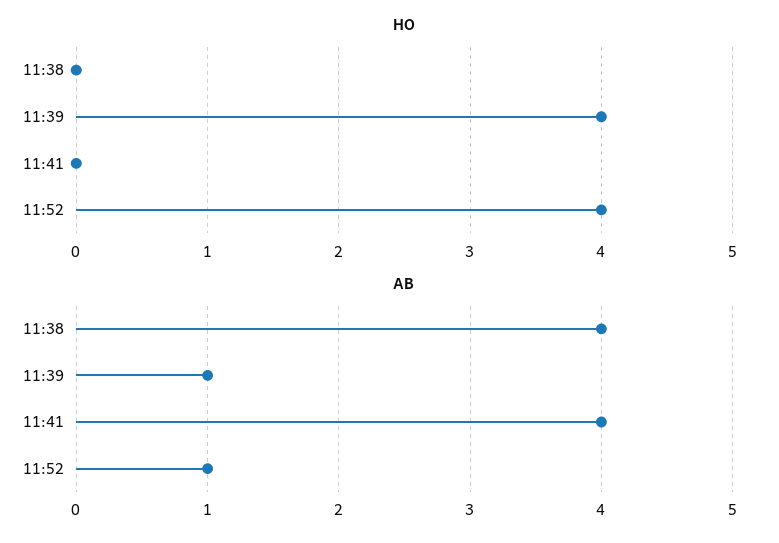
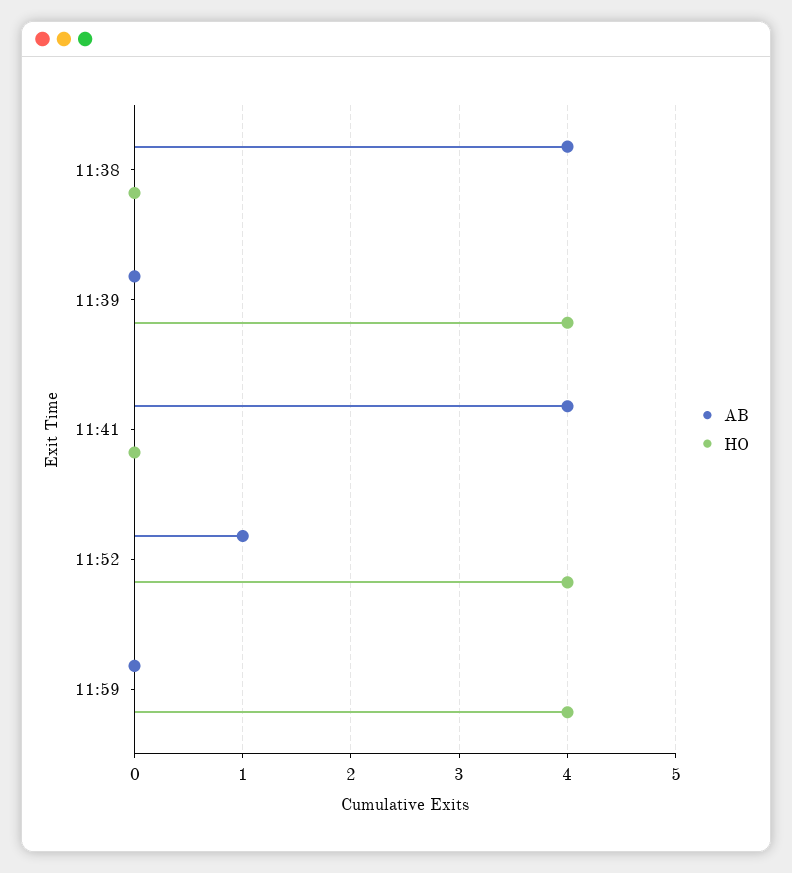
AB, 11:39: 1 -> 0
AB, 11:59: none -> 0
HO, 11:59: none -> 4

